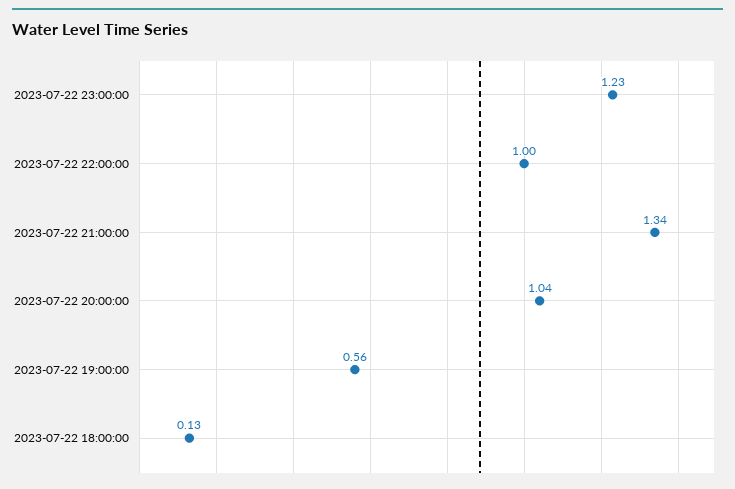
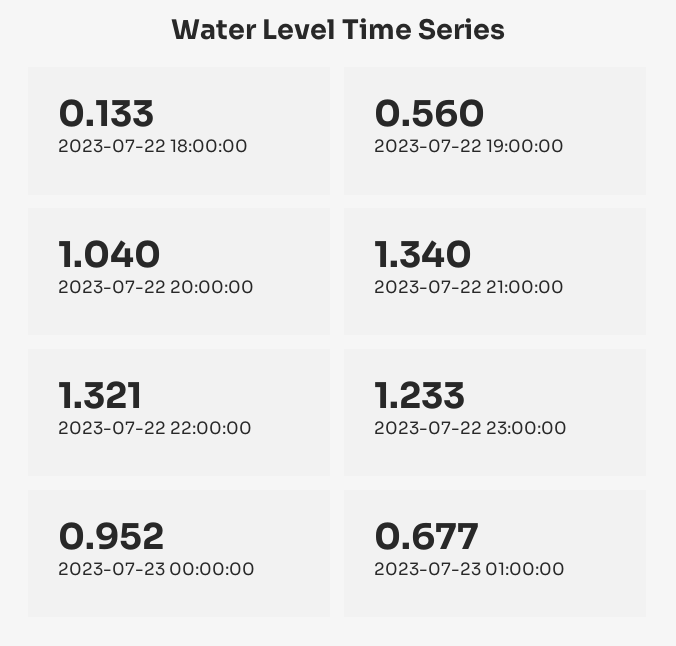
2023-07-22 22:00:00: 1 -> 1.321
2023-07-23 00:00:00: none -> 0.952
2023-07-23 01:00:00: none -> 0.677

